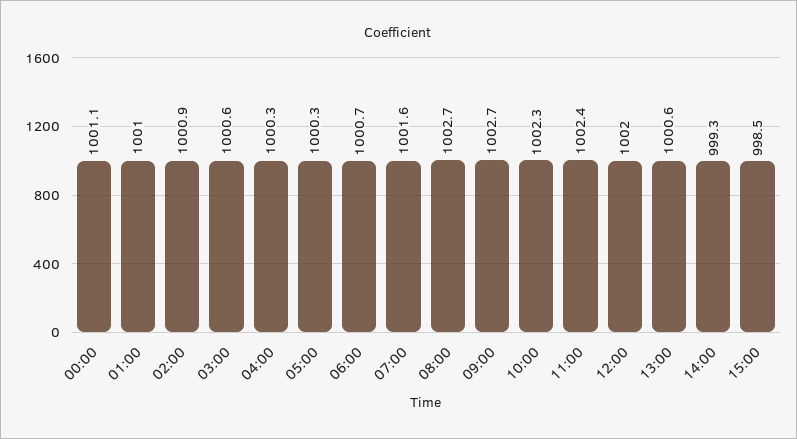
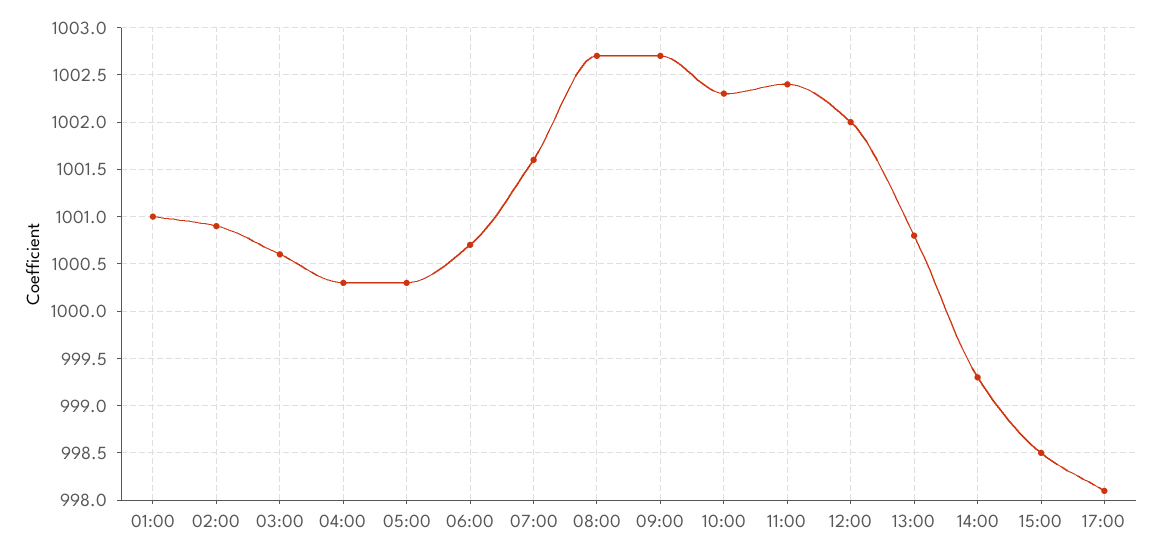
00:00: 1001.1 -> none
13:00: 1000.6 -> 1000.8
17:00: none -> 998.1

